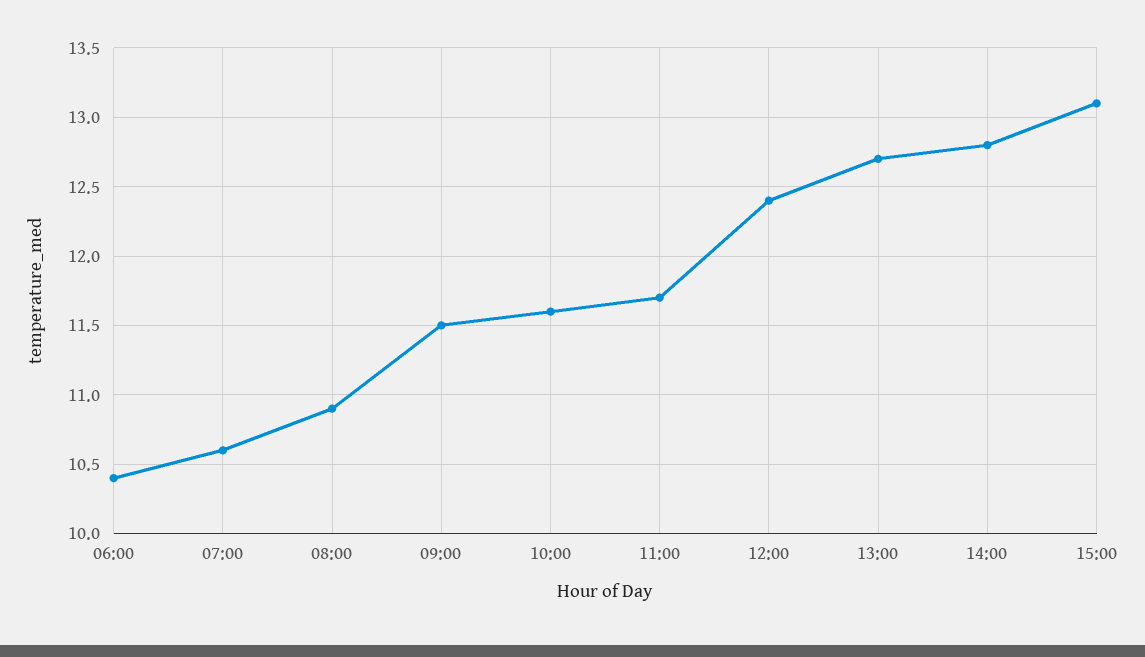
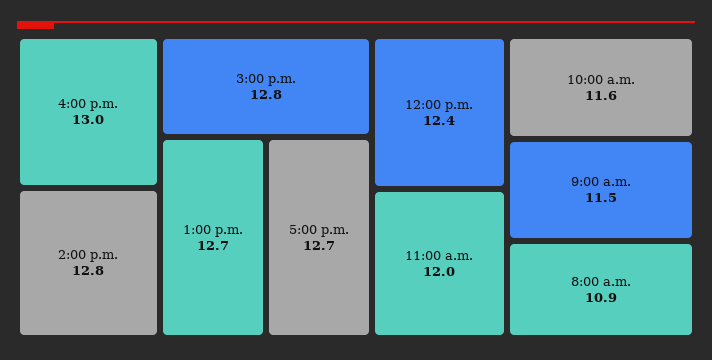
06:00: 10.4 -> none
07:00: 10.6 -> none
11:00: 11.7 -> 12
15:00: 13.1 -> 12.8
4:00 p.m.: none -> 13
5:00 p.m.: none -> 12.7

